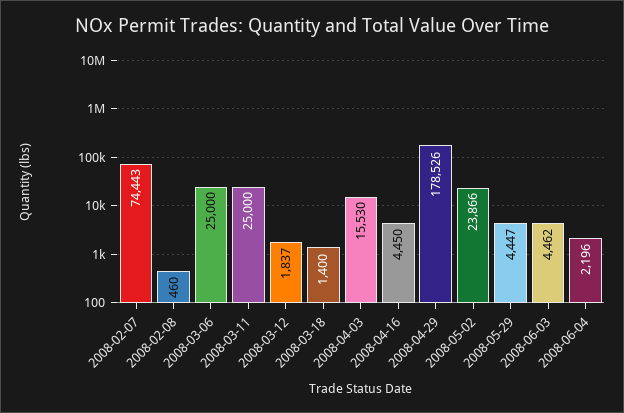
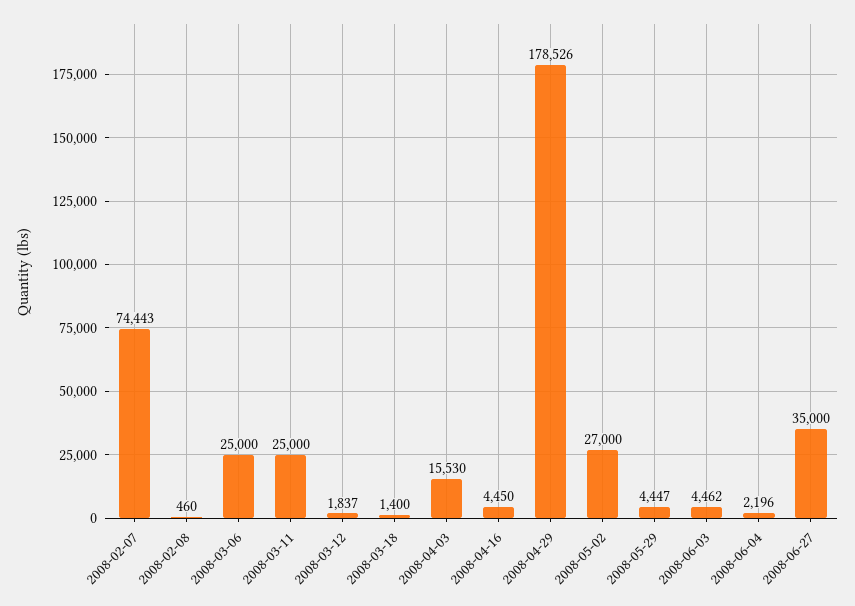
2008-05-02: 23866 -> 27000
2008-06-27: none -> 35000

